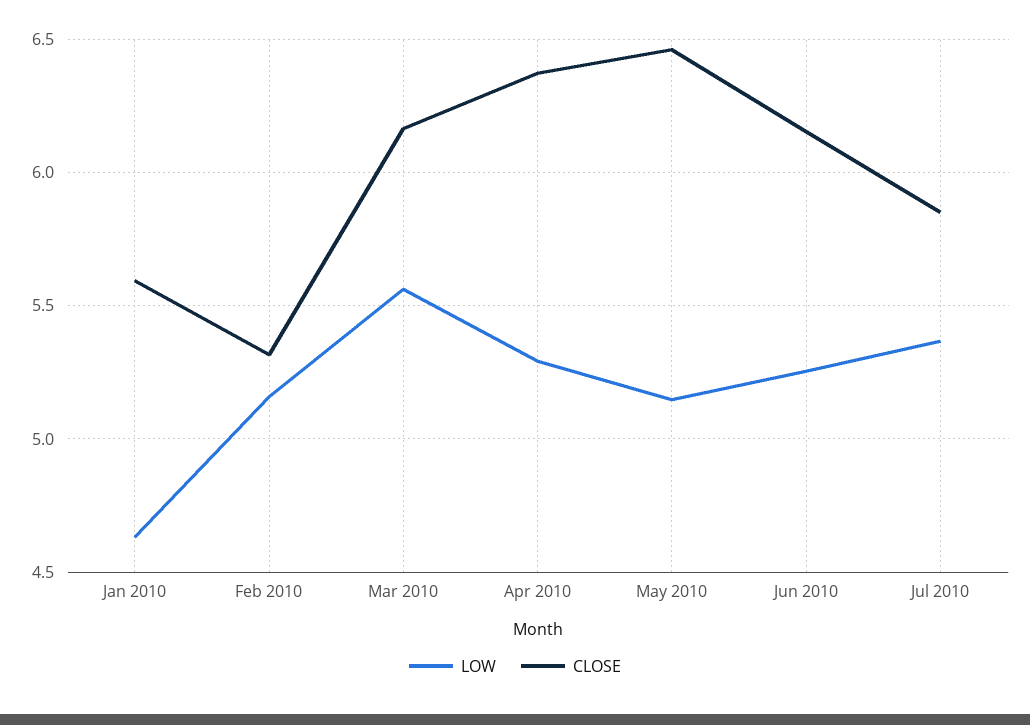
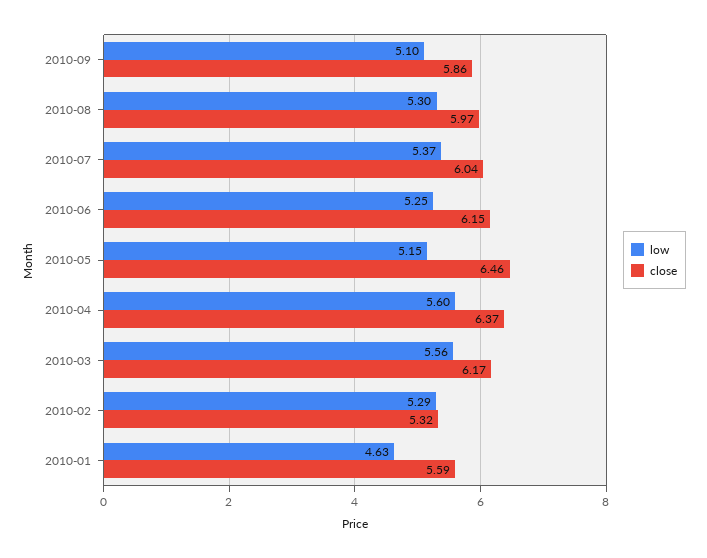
LOW, Feb 2010: 5.15 -> 5.29
LOW, Apr 2010: 5.3 -> 5.6
CLOSE, Jul 2010: 5.85 -> 6.04
LOW, 2010-09: none -> 5.1
CLOSE, 2010-09: none -> 5.86
LOW, 2010-08: none -> 5.3
CLOSE, 2010-08: none -> 5.97

